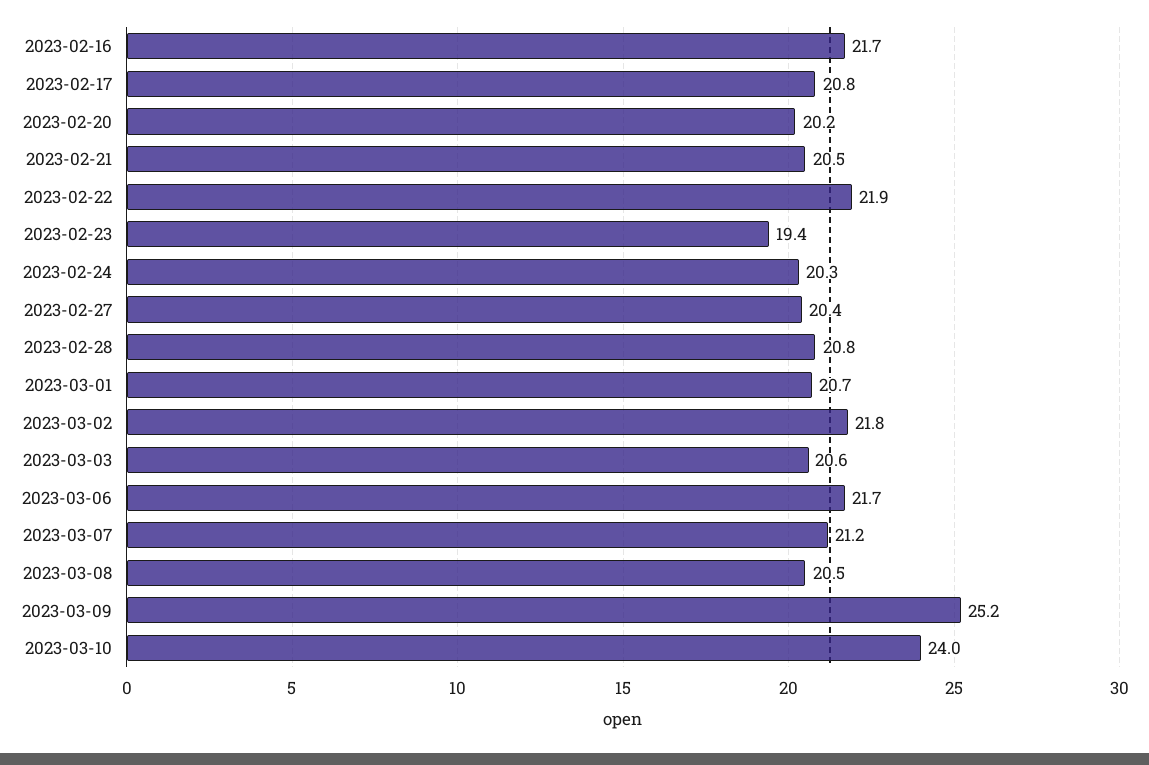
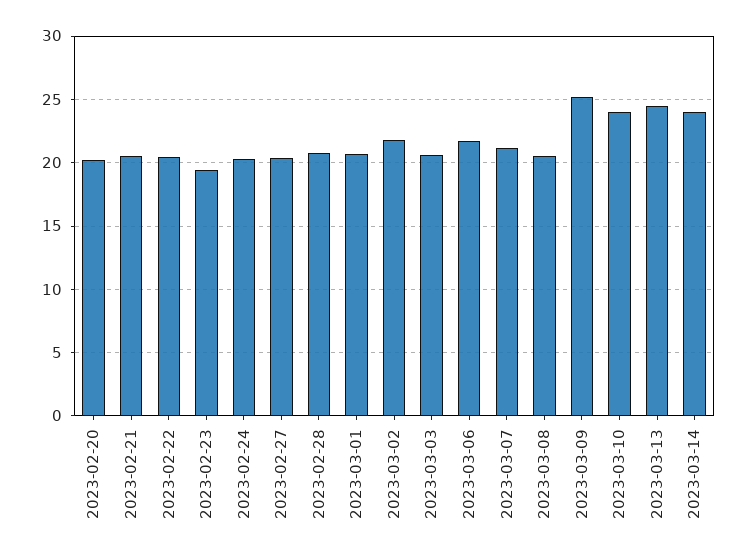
2023-02-16: 21.7 -> none
2023-02-17: 20.8 -> none
2023-02-22: 21.9 -> 20.5
2023-03-13: none -> 24.5
2023-03-14: none -> 24

